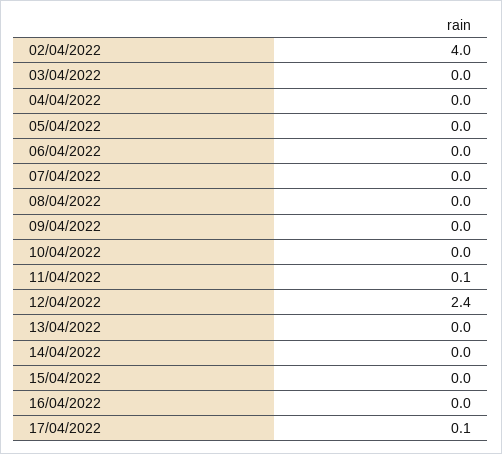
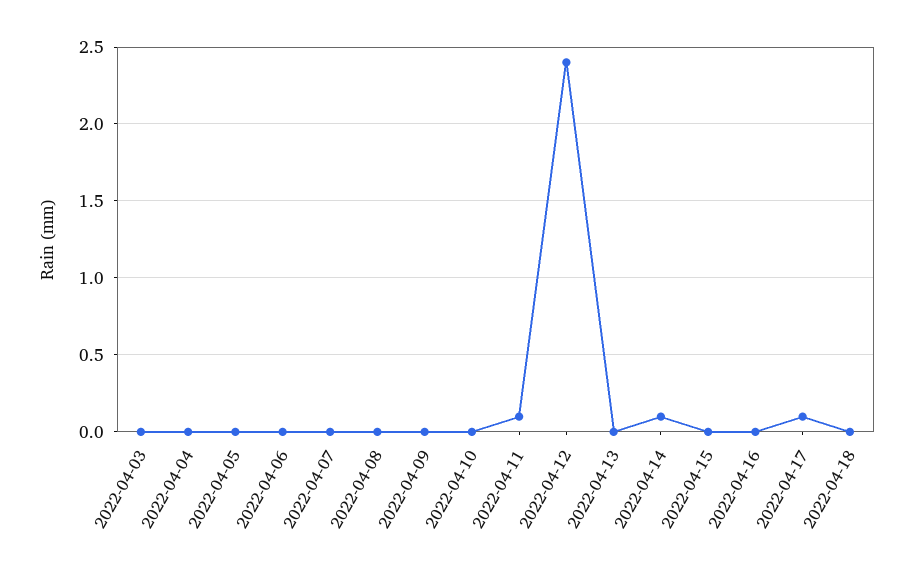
02/04/2022: 4 -> none
14/04/2022: 0 -> 0.1
2022-04-18: none -> 0

